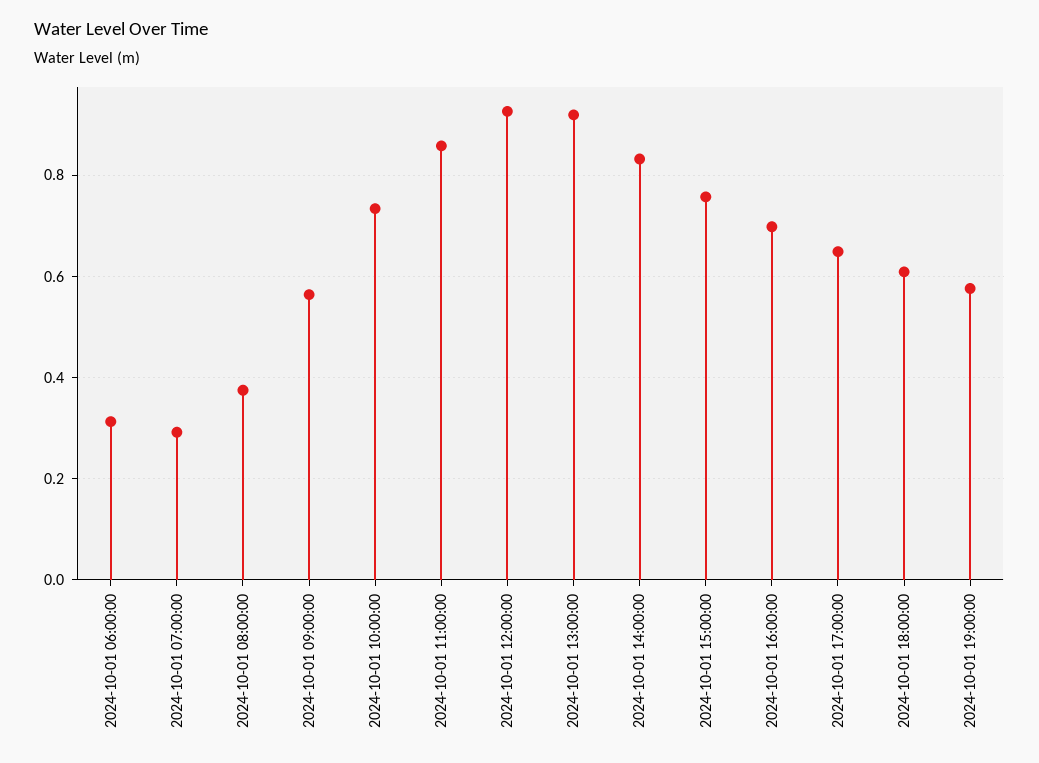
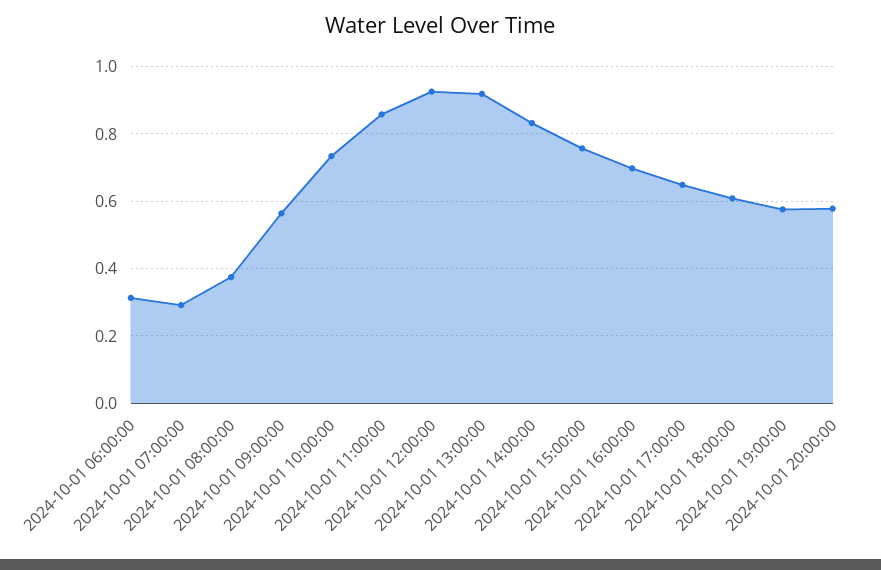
2024-10-01 20:00:00: none -> 0.58

